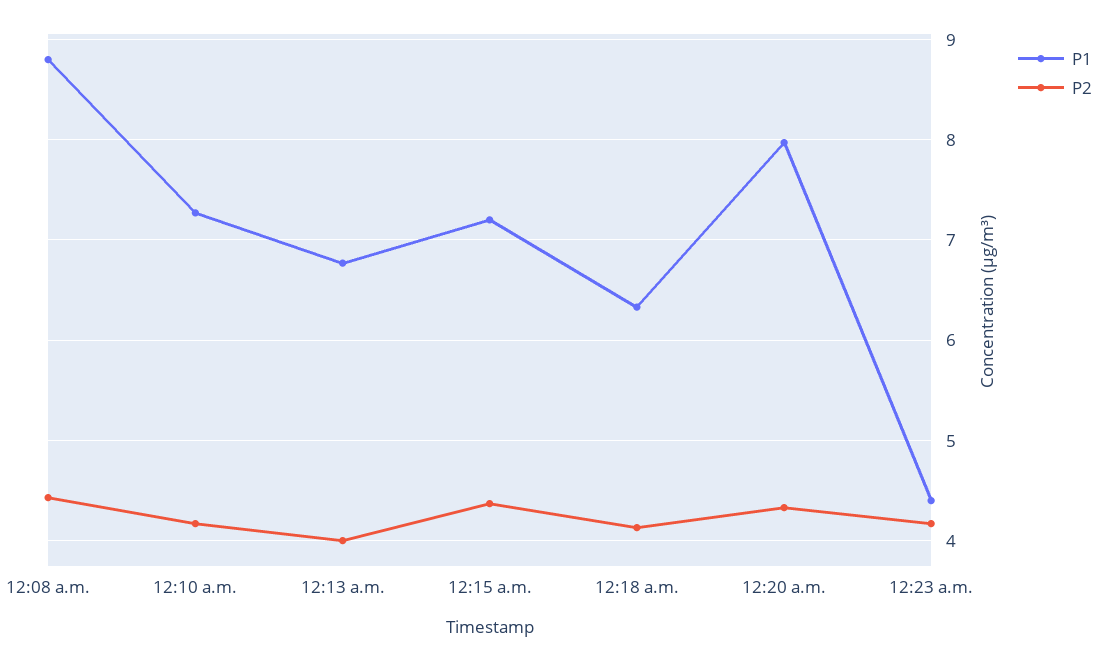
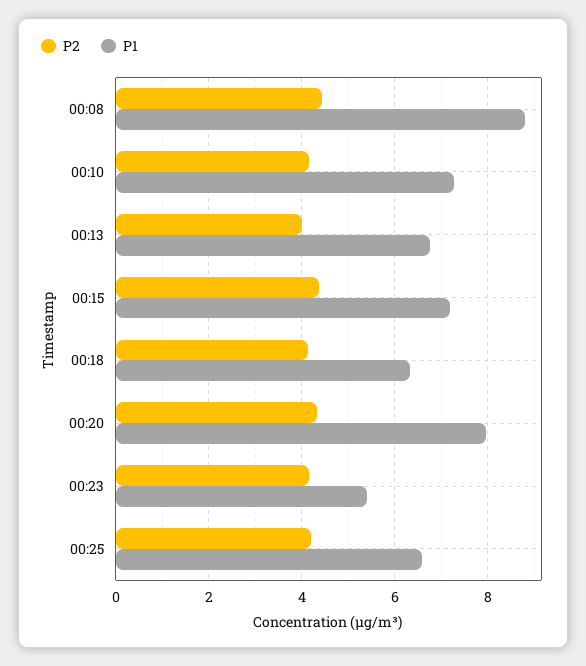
P1, 12:23 a.m.: 4.4 -> 5.4
P2, 00:25: none -> 4.2
P1, 00:25: none -> 6.6

